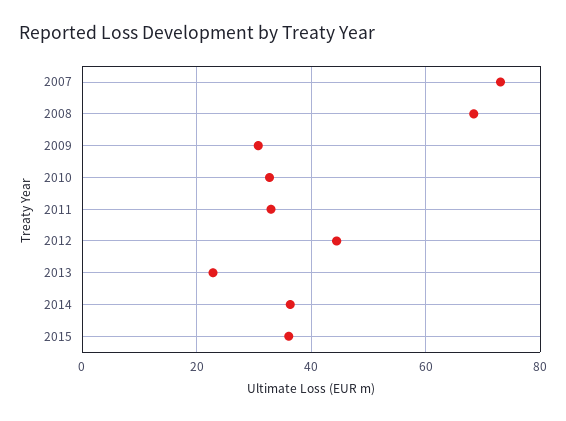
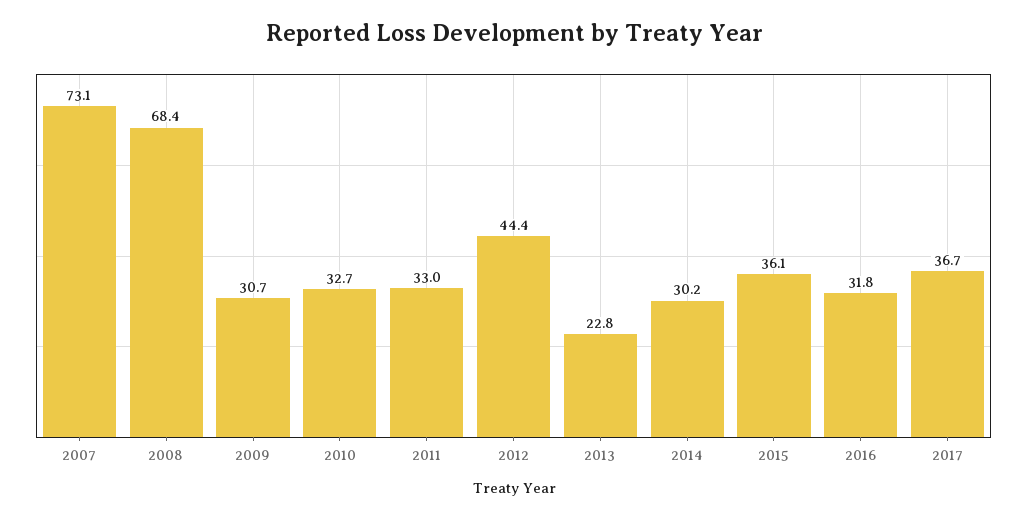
2014: 36 -> 30.2
2016: none -> 31.8
2017: none -> 36.7

